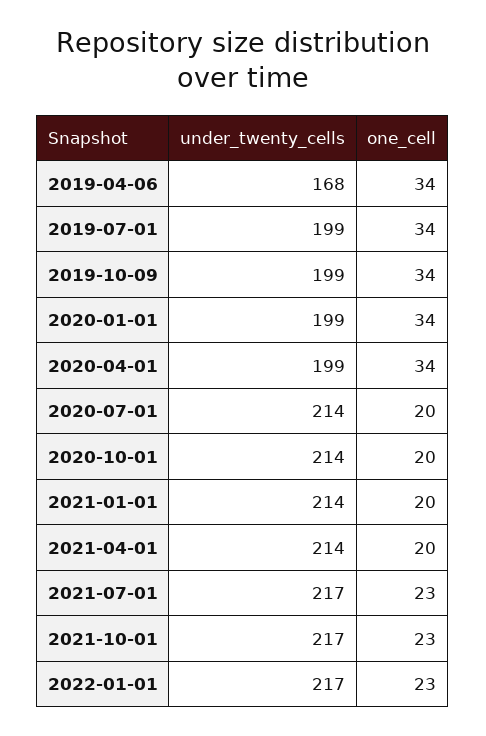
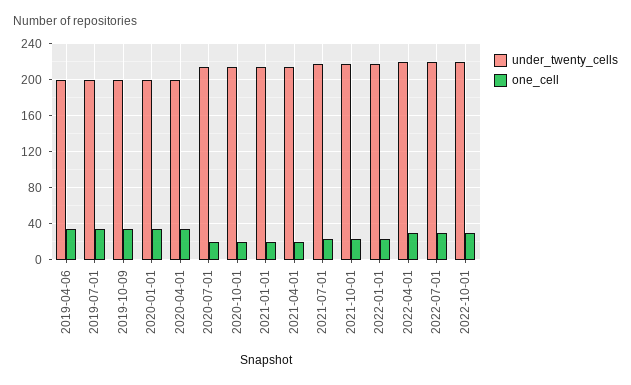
under_twenty_cells, 2019-04-06: 168 -> 200
under_twenty_cells, 2022-04-01: none -> 220
one_cell, 2022-04-01: none -> 30
under_twenty_cells, 2022-07-01: none -> 220
one_cell, 2022-07-01: none -> 30
under_twenty_cells, 2022-10-01: none -> 220
one_cell, 2022-10-01: none -> 30

